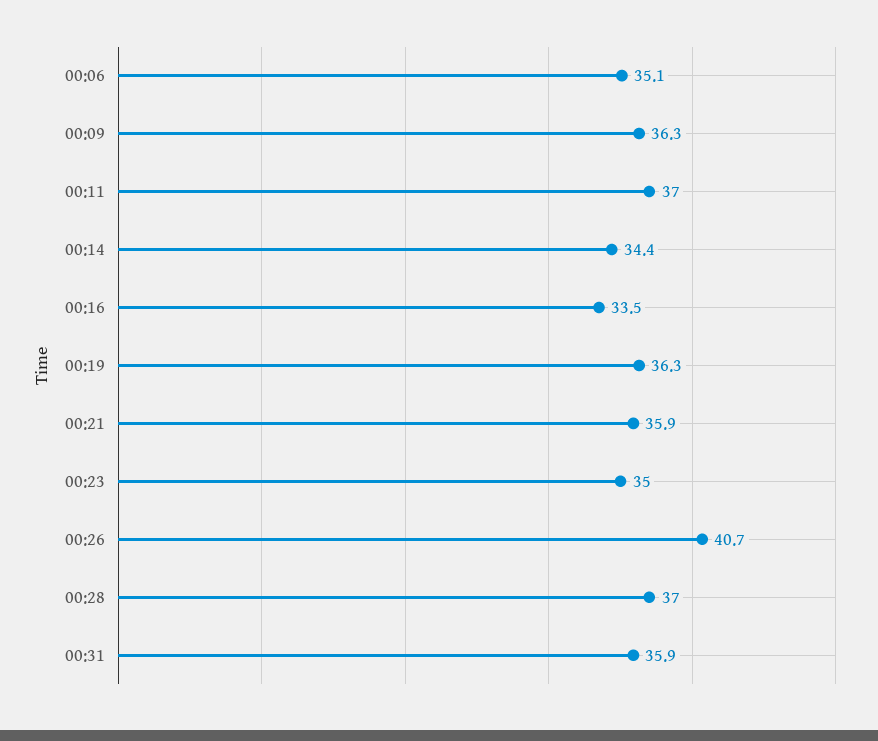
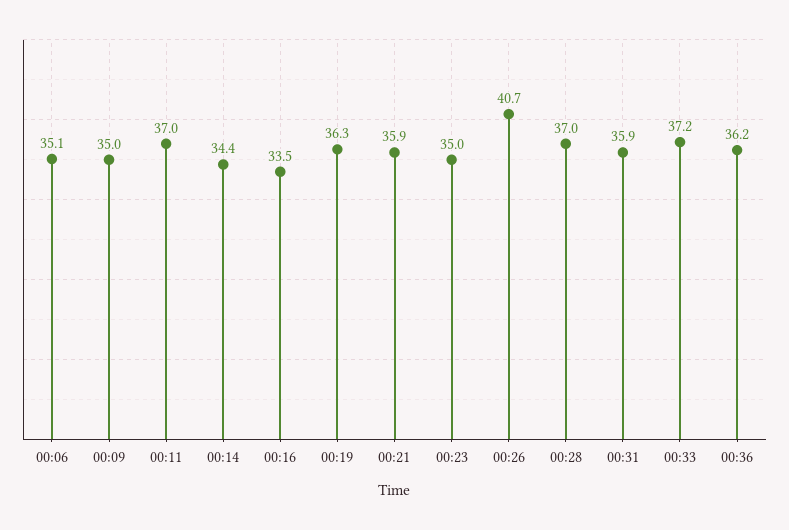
00:09: 36.3 -> 35
00:33: none -> 37.2
00:36: none -> 36.2

